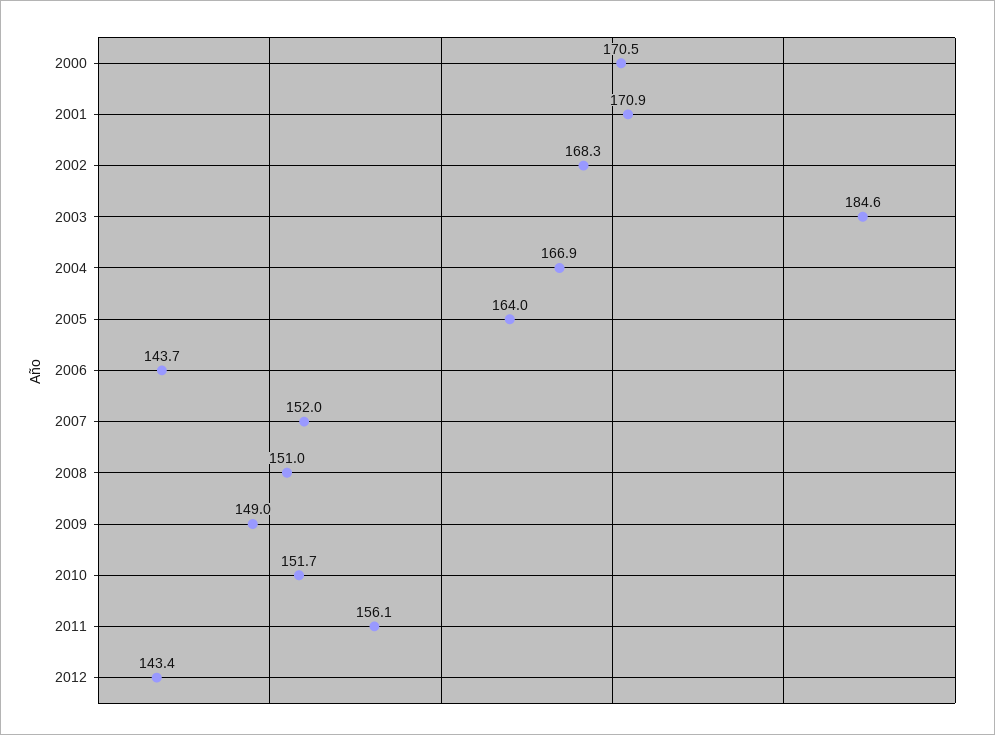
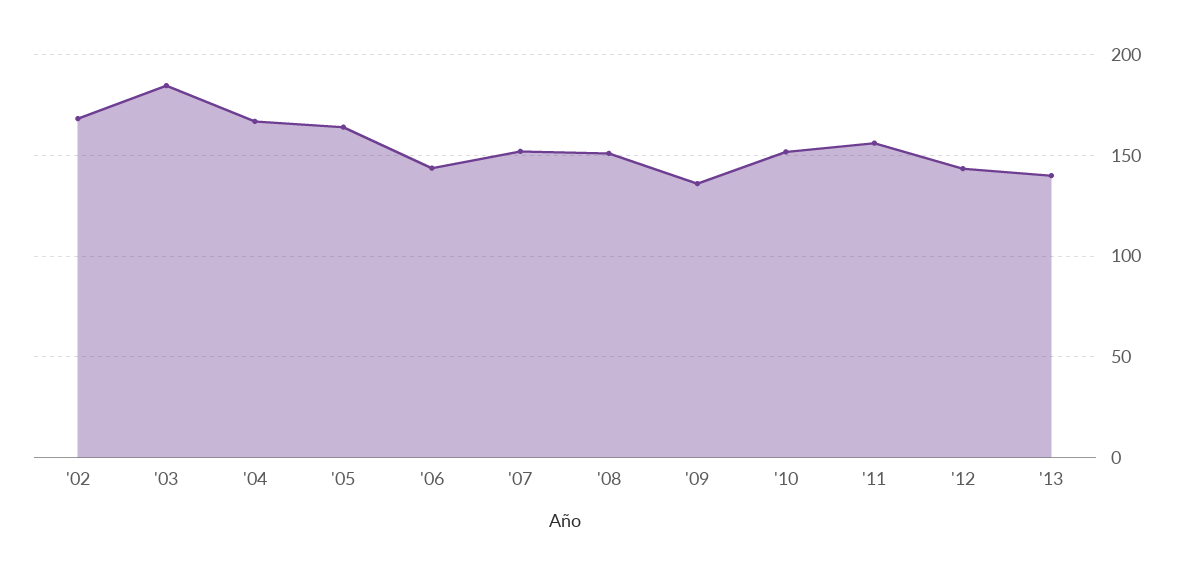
2000: 170.5 -> none
2001: 170.9 -> none
2009: 149 -> 135
'13: none -> 140

